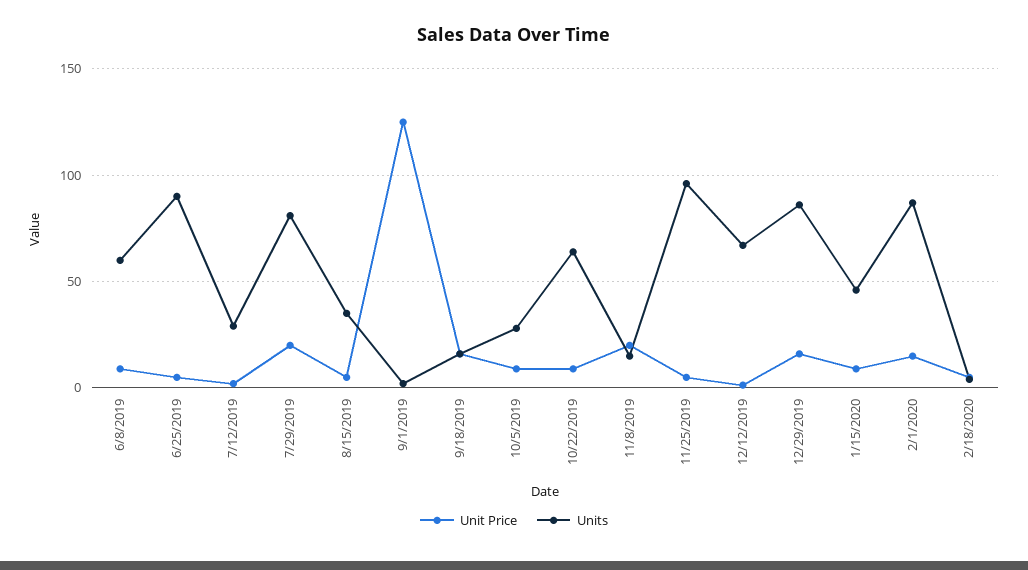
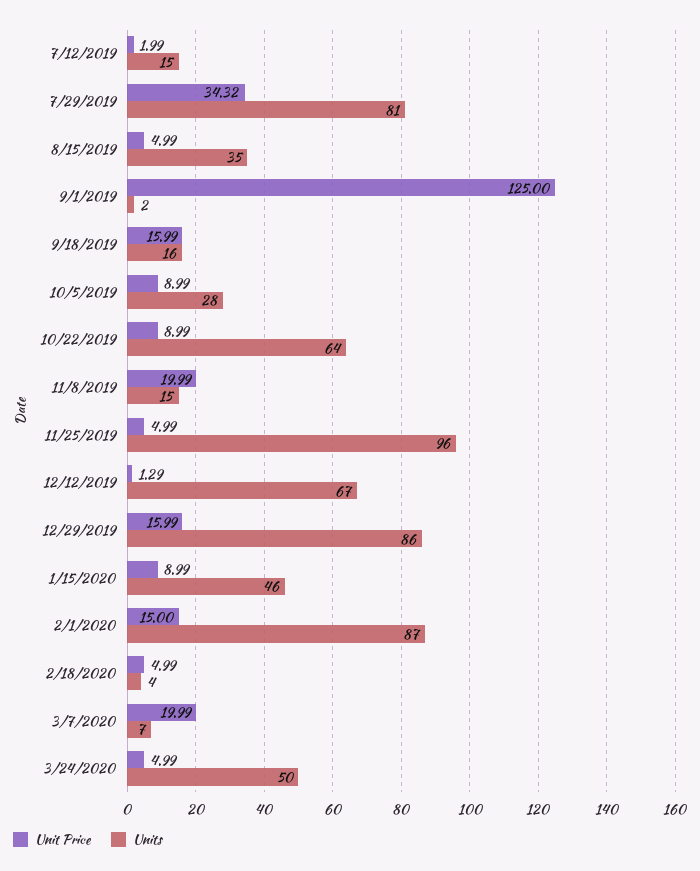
Unit Price, 6/8/2019: 10 -> none
Units, 6/8/2019: 60 -> none
Unit Price, 6/25/2019: 5 -> none
Units, 6/25/2019: 90 -> none
Units, 7/12/2019: 30 -> 15
Unit Price, 7/29/2019: 20 -> 34.32
Unit Price, 3/7/2020: none -> 19.99
Units, 3/7/2020: none -> 7
Unit Price, 3/24/2020: none -> 4.99
Units, 3/24/2020: none -> 50

